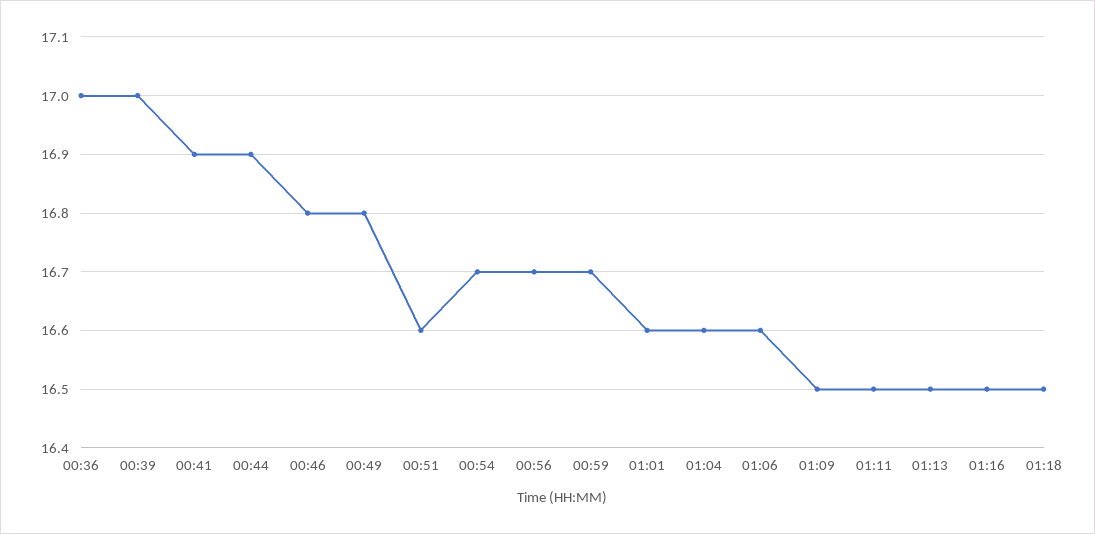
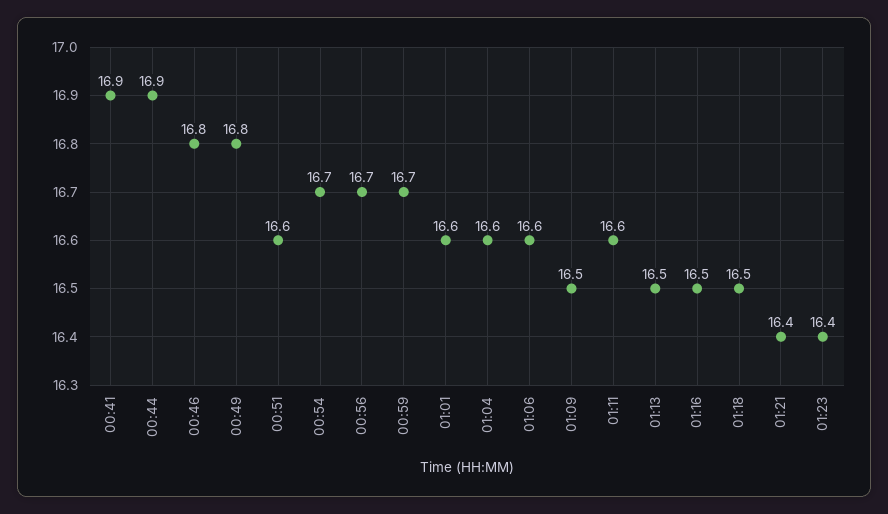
00:36: 17 -> none
00:39: 17 -> none
01:11: 16.5 -> 16.6
01:21: none -> 16.4
01:23: none -> 16.4

